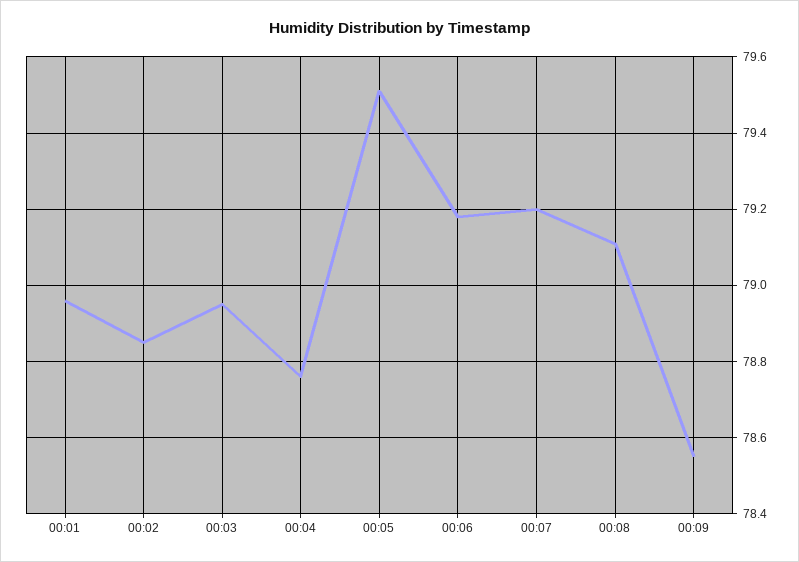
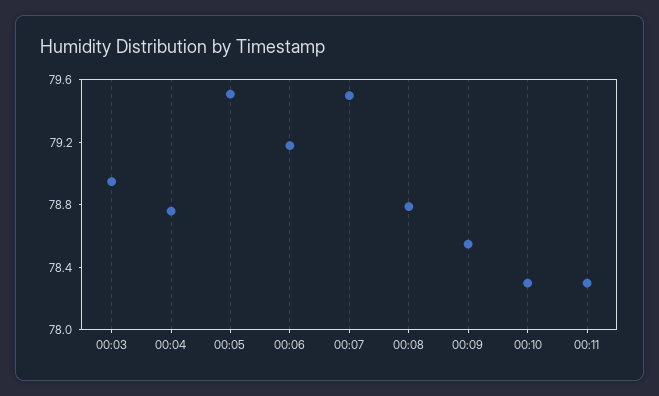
00:01: 78.95 -> none
00:02: 78.85 -> none
00:07: 79.2 -> 79.5
00:08: 79.1 -> 78.8
00:10: none -> 78.3
00:11: none -> 78.3

